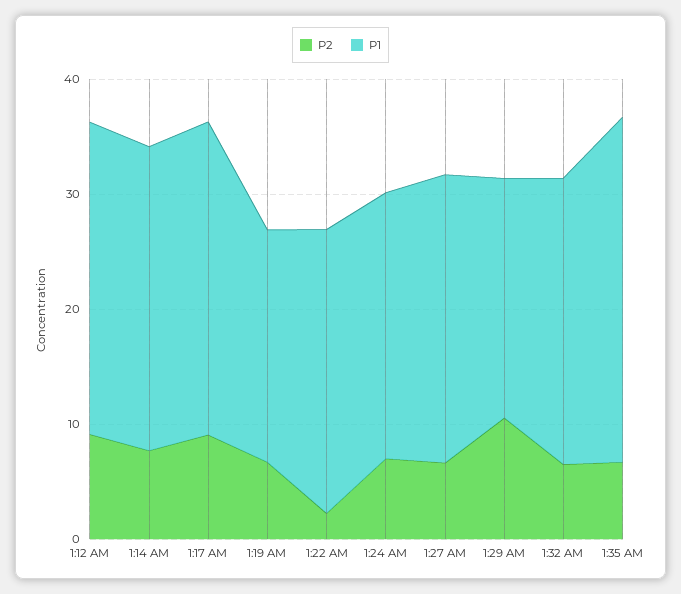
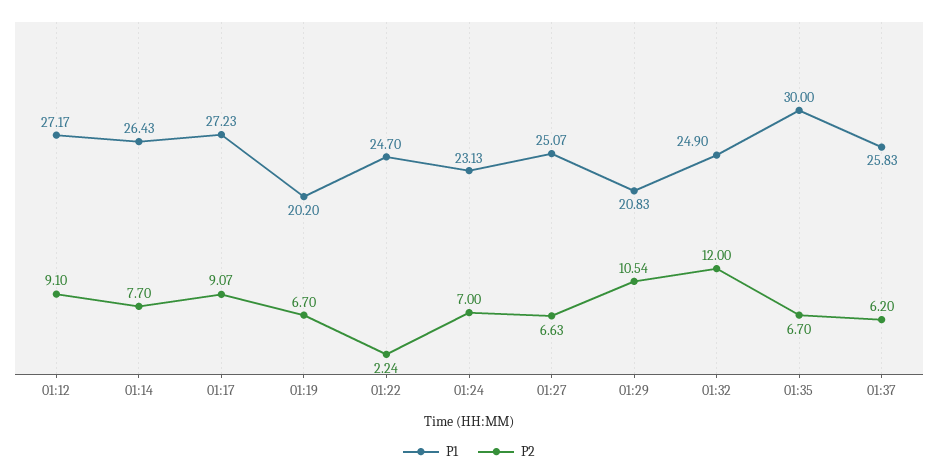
P2, 1:32 AM: 6 -> 12
P1, 01:37: none -> 25.83
P2, 01:37: none -> 6.2

